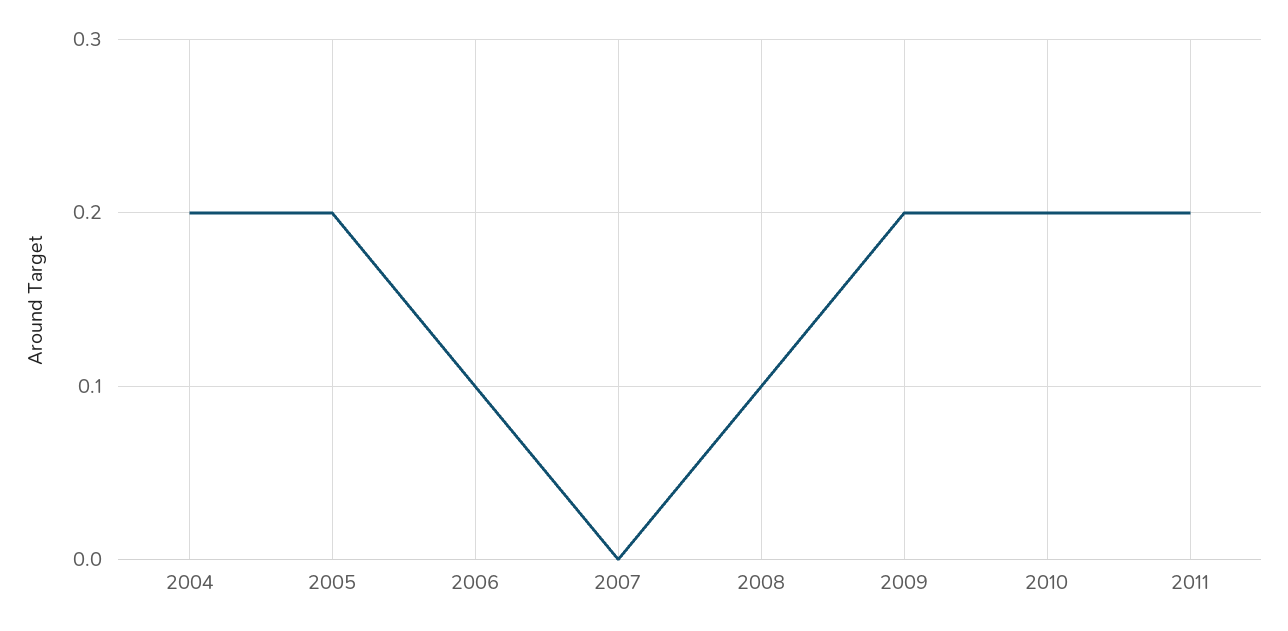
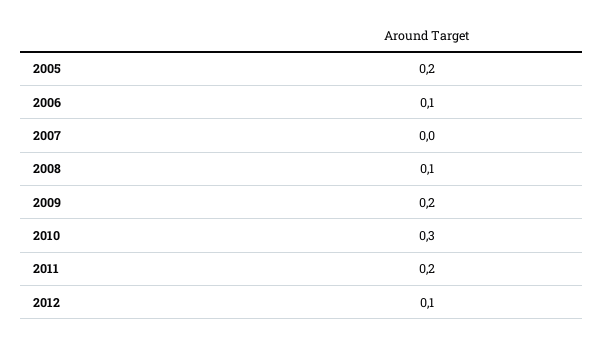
2004: 0.2 -> none
2010: 0.2 -> 0.3
2012: none -> 0.1

